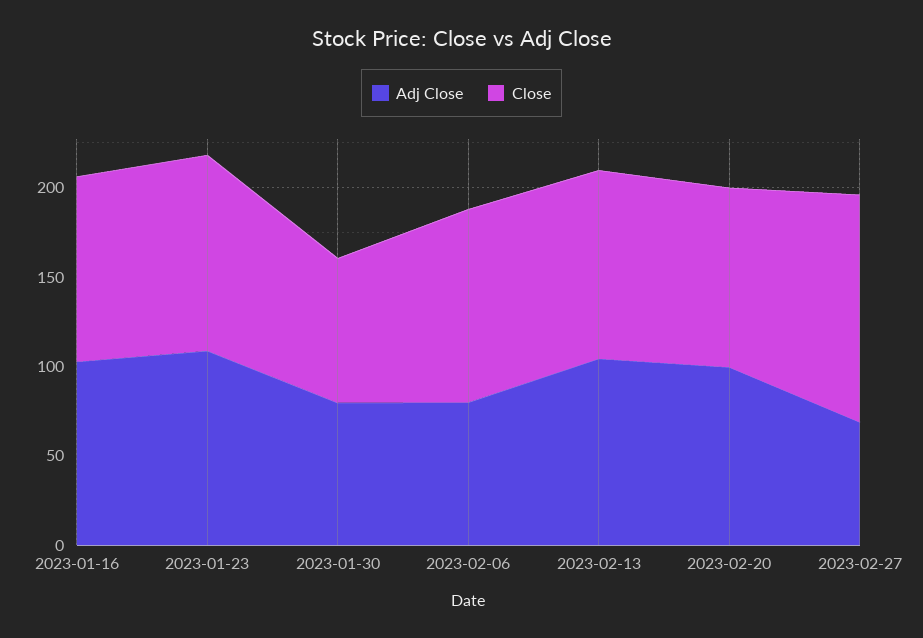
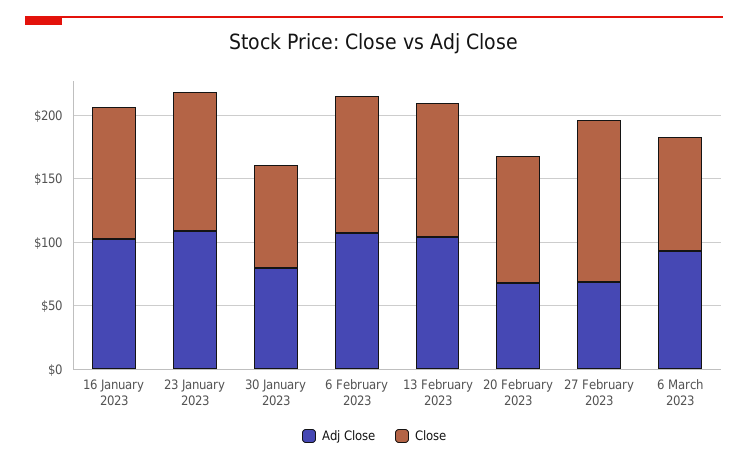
Adj Close, 2023-02-06: 80 -> 110
Adj Close, 2023-02-20: 100 -> 70
Adj Close, 6 March 2023: none -> 90
Close, 6 March 2023: none -> 90

